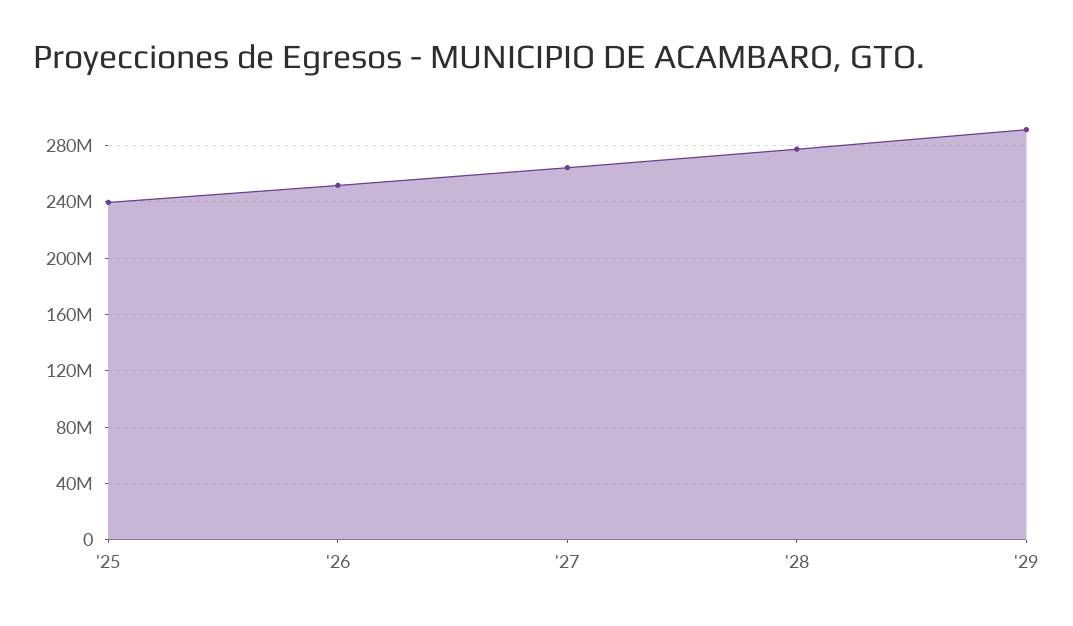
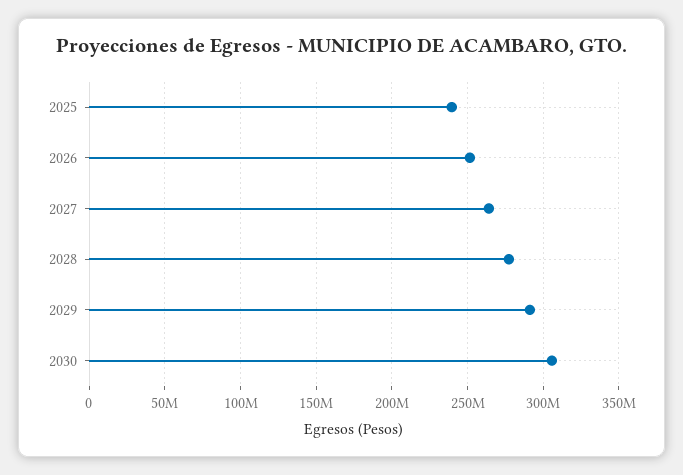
2030: none -> 305000000

